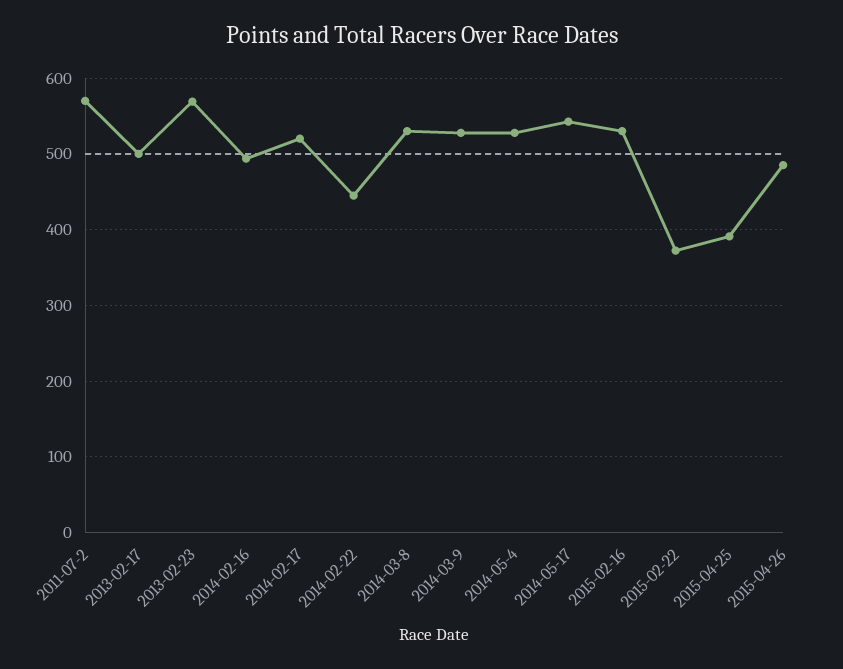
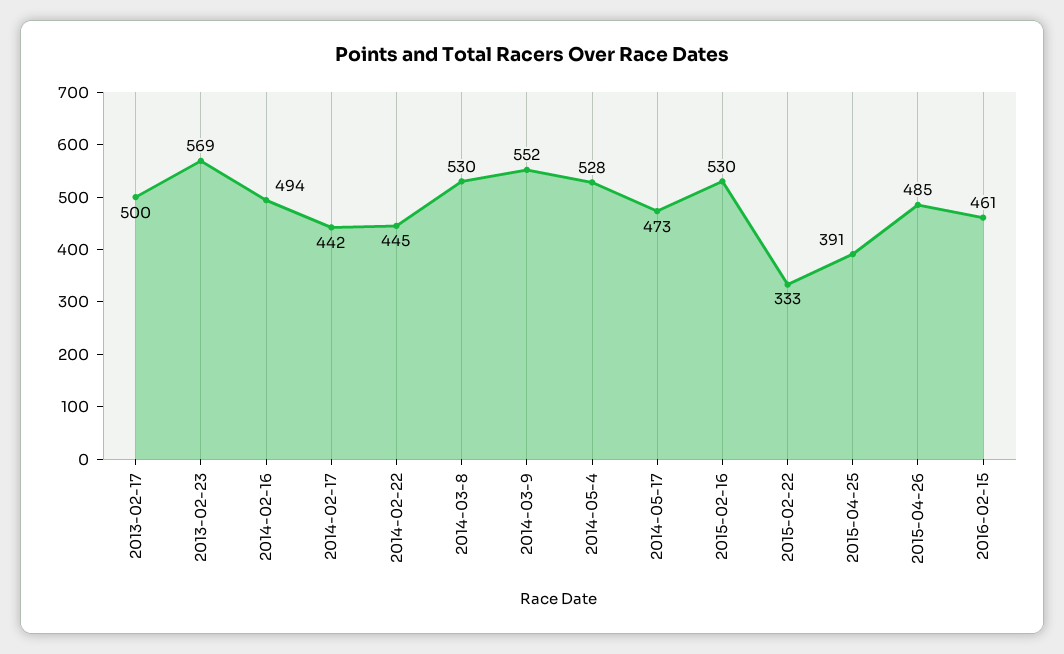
2011-07-2: 570 -> none
2014-02-17: 520 -> 442
2014-03-9: 530 -> 552
2014-05-17: 540 -> 473
2015-02-22: 370 -> 333
2016-02-15: none -> 461

